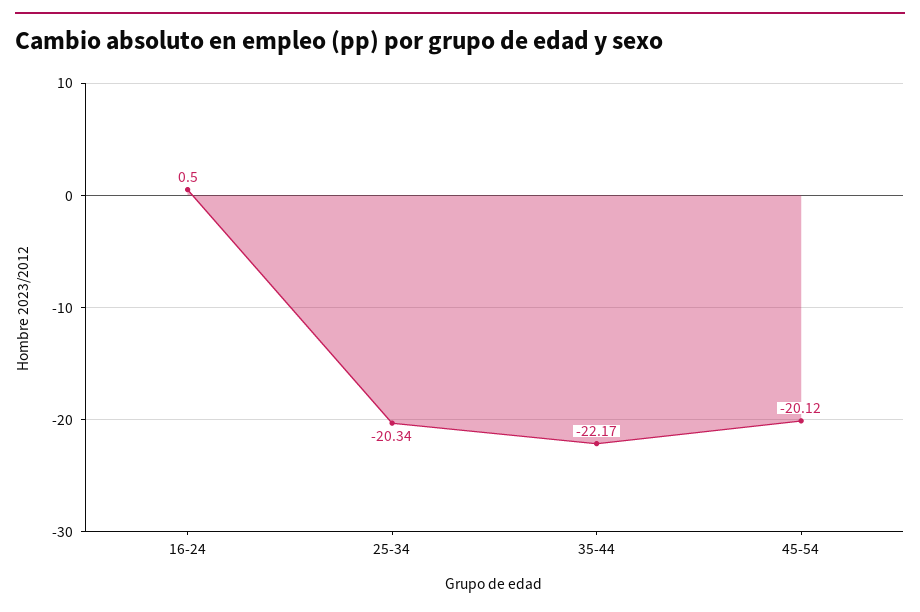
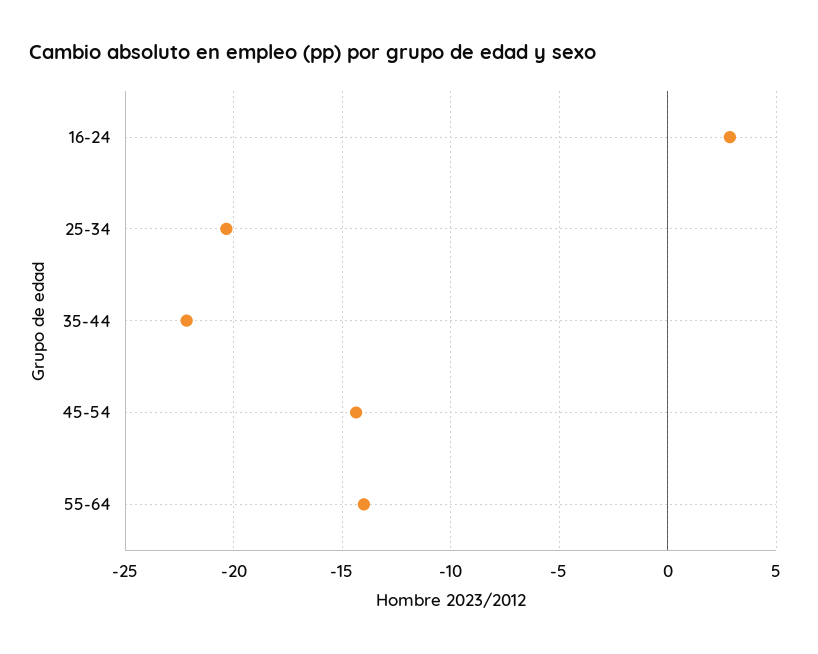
16-24: 0.5 -> 3
45-54: -20.12 -> -14.5
55-64: none -> -14

